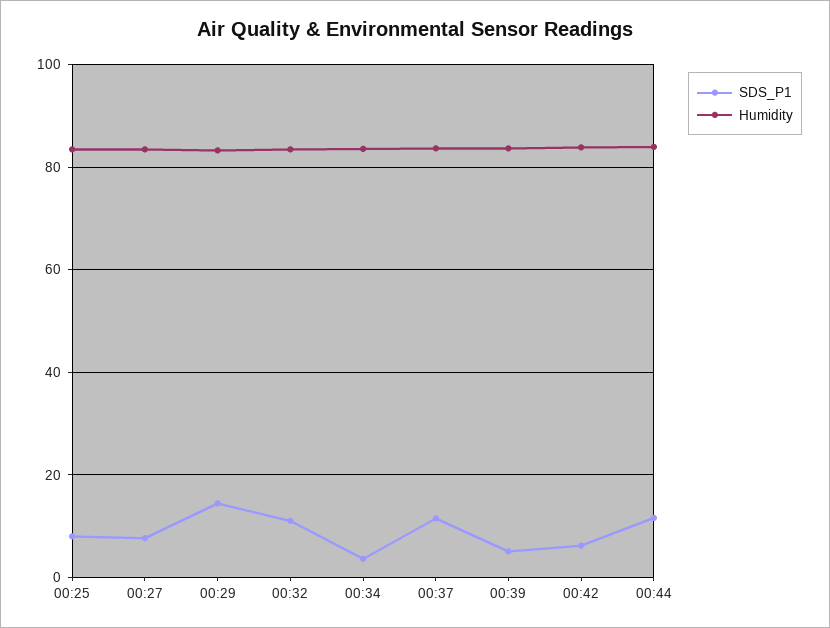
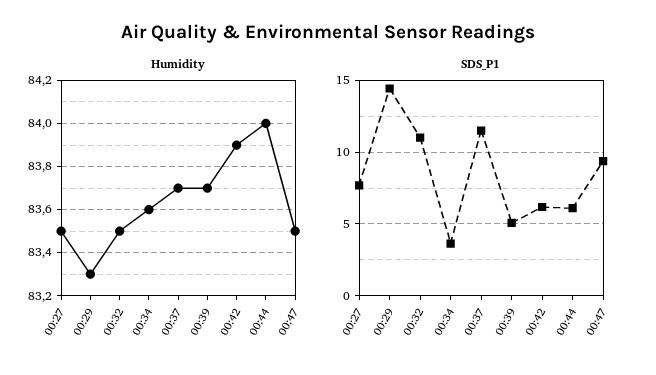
SDS_P1, 00:25: 8 -> none
Humidity, 00:25: 84 -> none
SDS_P1, 00:44: 12 -> 6
Humidity, 00:47: none -> 83.5
SDS_P1, 00:47: none -> 9.5

